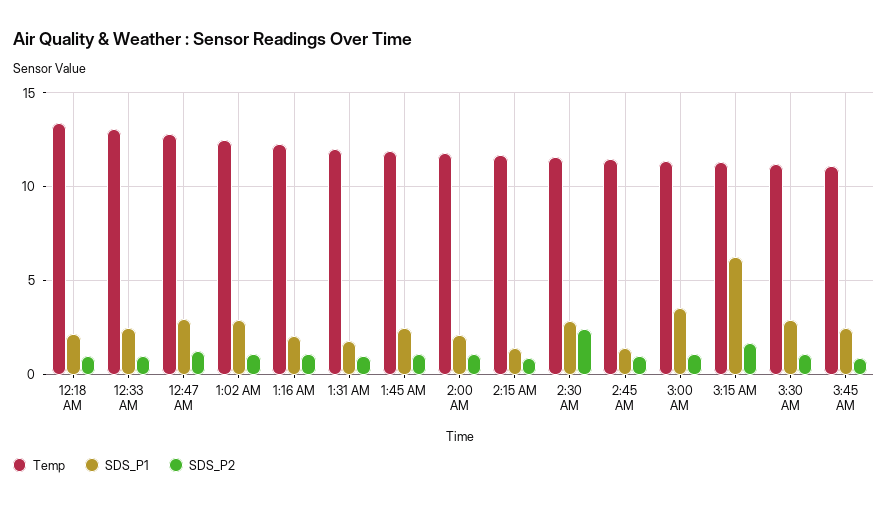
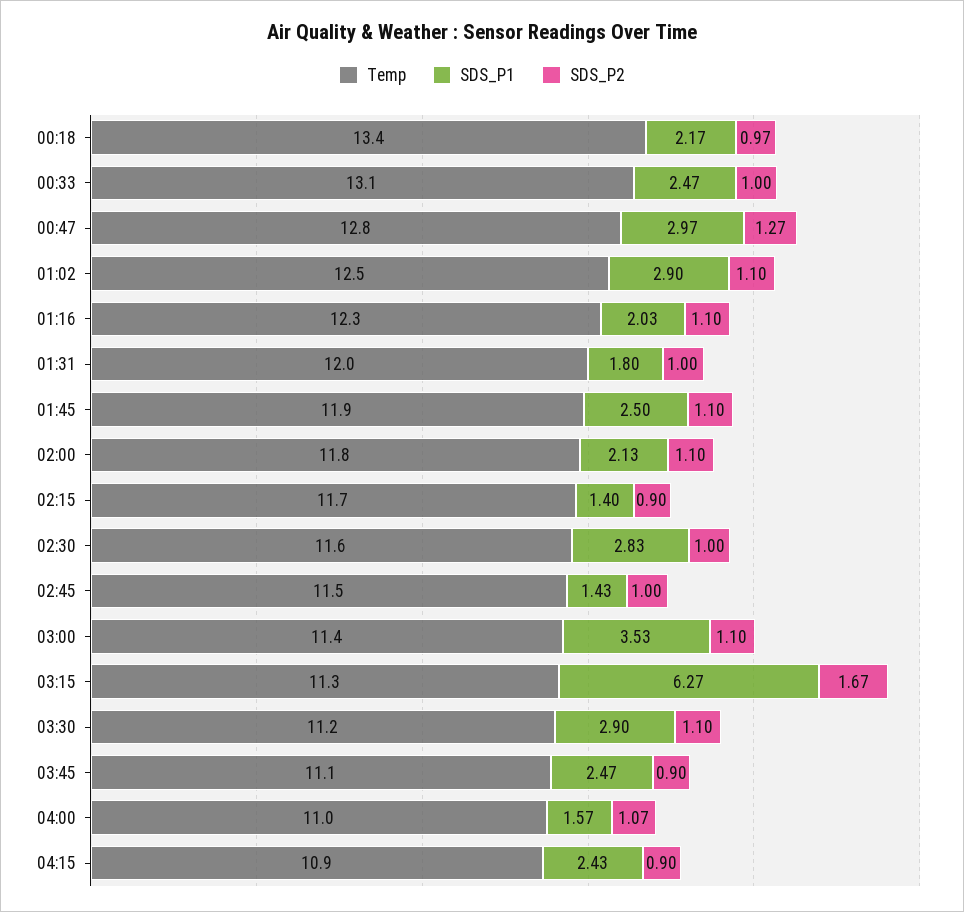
SDS_P2, 2:30 AM: 2.5 -> 1
Temp, 04:00: none -> 11
SDS_P1, 04:00: none -> 1.57
SDS_P2, 04:00: none -> 1.07
Temp, 04:15: none -> 10.9
SDS_P1, 04:15: none -> 2.43
SDS_P2, 04:15: none -> 0.9

